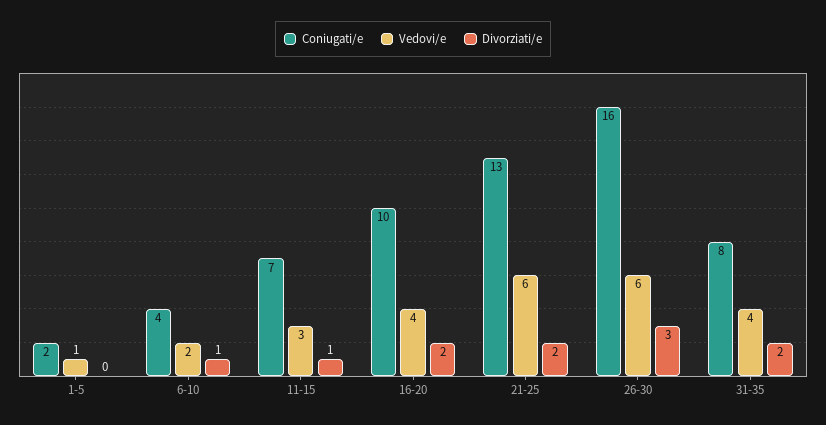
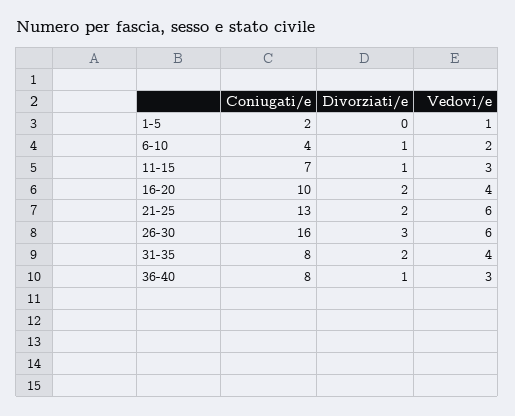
Coniugati/e, 36-40: none -> 8
Divorziati/e, 36-40: none -> 1
Vedovi/e, 36-40: none -> 3

